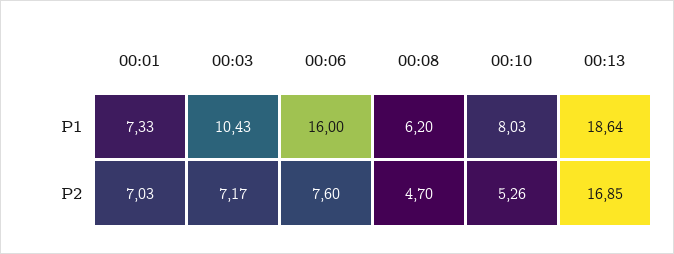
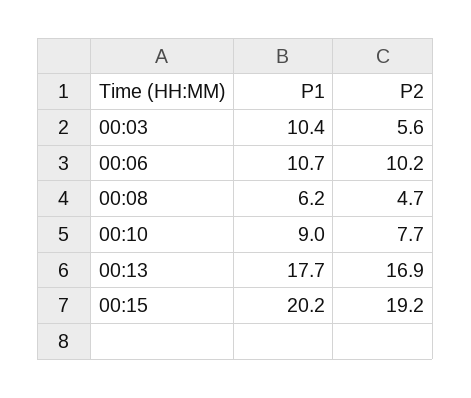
00:01, P1: 7.33 -> none
00:06, P1: 16 -> 10.7
00:10, P1: 8.03 -> 9
00:13, P1: 18.64 -> 17.7
00:01, P2: 7.03 -> none
00:03, P2: 7.17 -> 5.6
00:06, P2: 7.6 -> 10.2
00:10, P2: 5.26 -> 7.7
00:15, P1: none -> 20.2
00:15, P2: none -> 19.2

